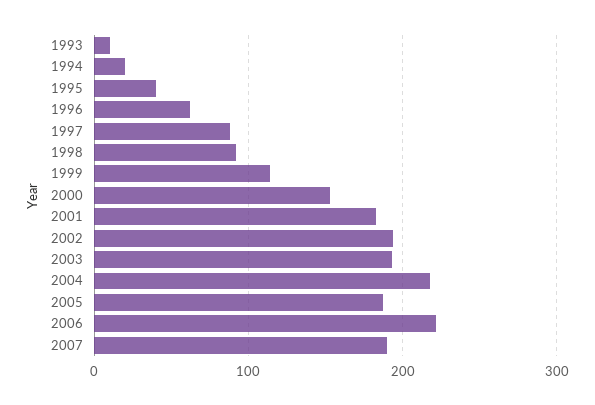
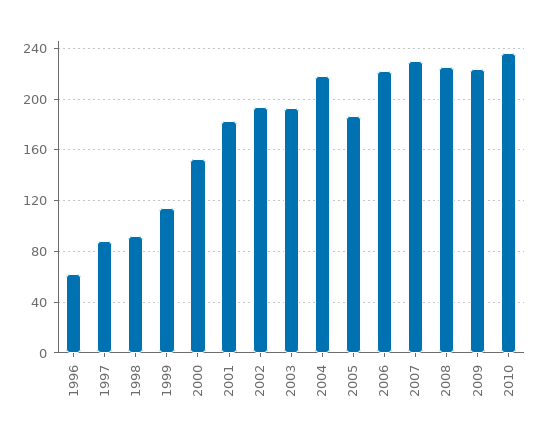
1993: 10 -> none
1994: 20 -> none
1995: 40 -> none
2007: 190 -> 230
2008: none -> 225
2009: none -> 225
2010: none -> 235

